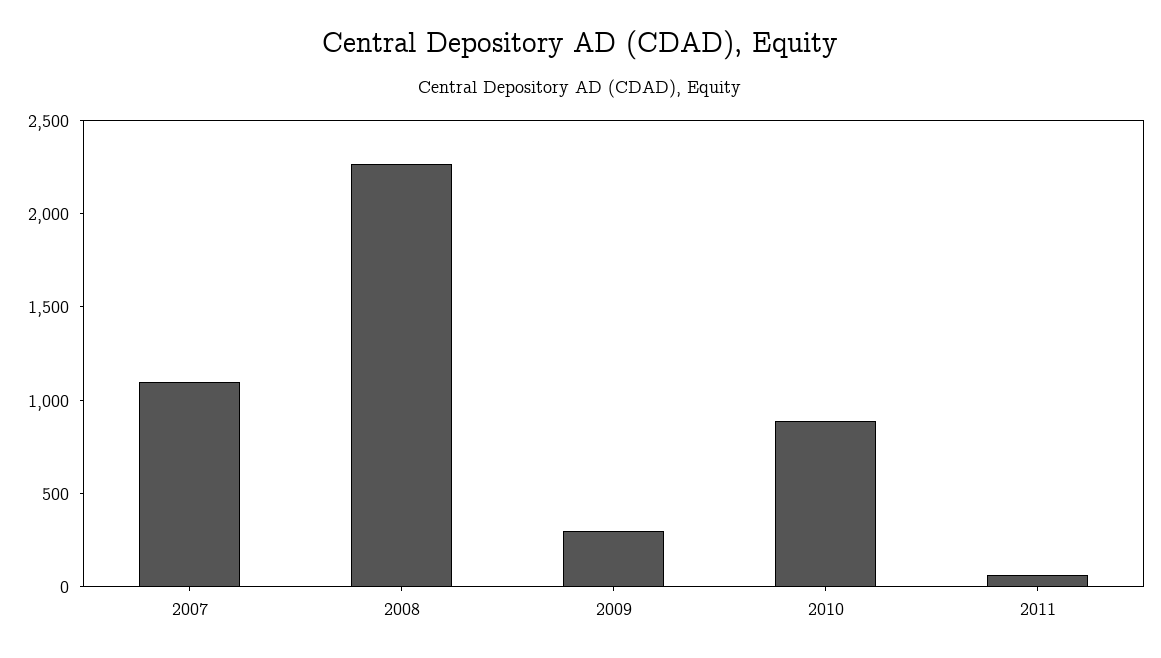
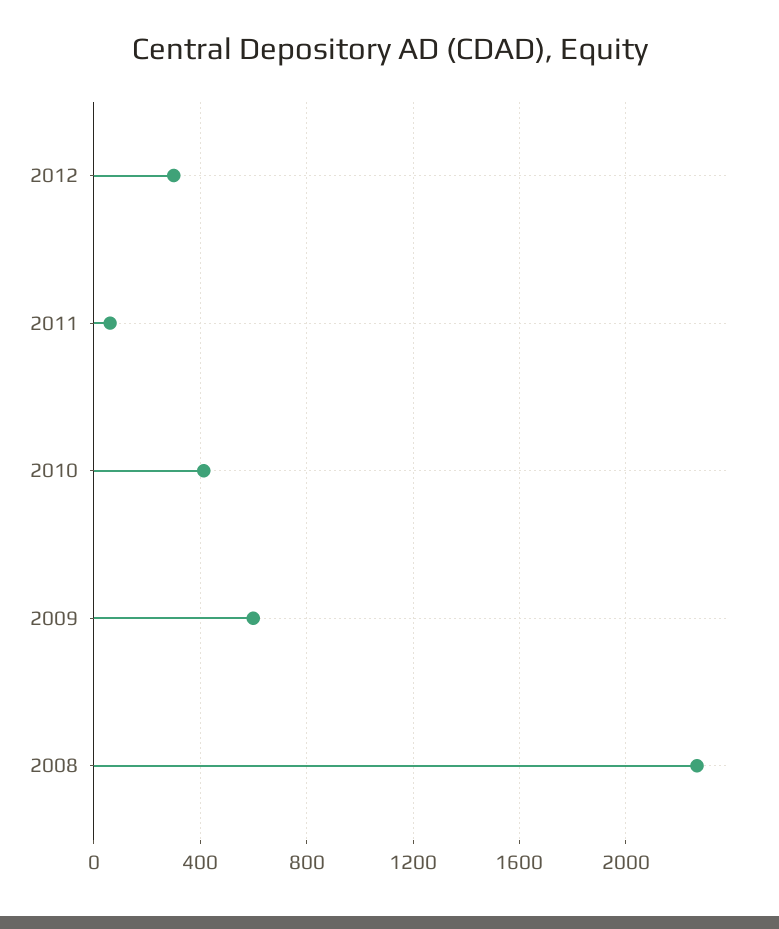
2007: 1100 -> none
2009: 300 -> 600
2010: 900 -> 400
2012: none -> 300

